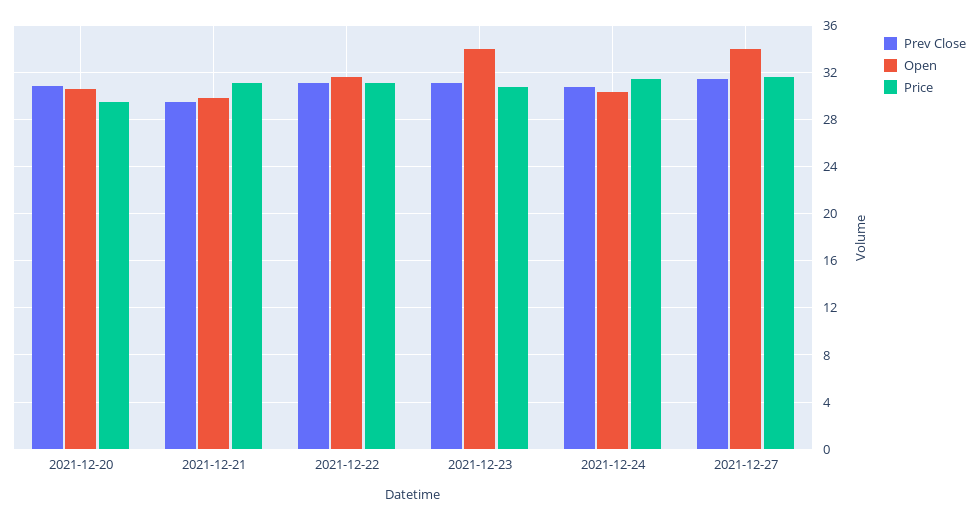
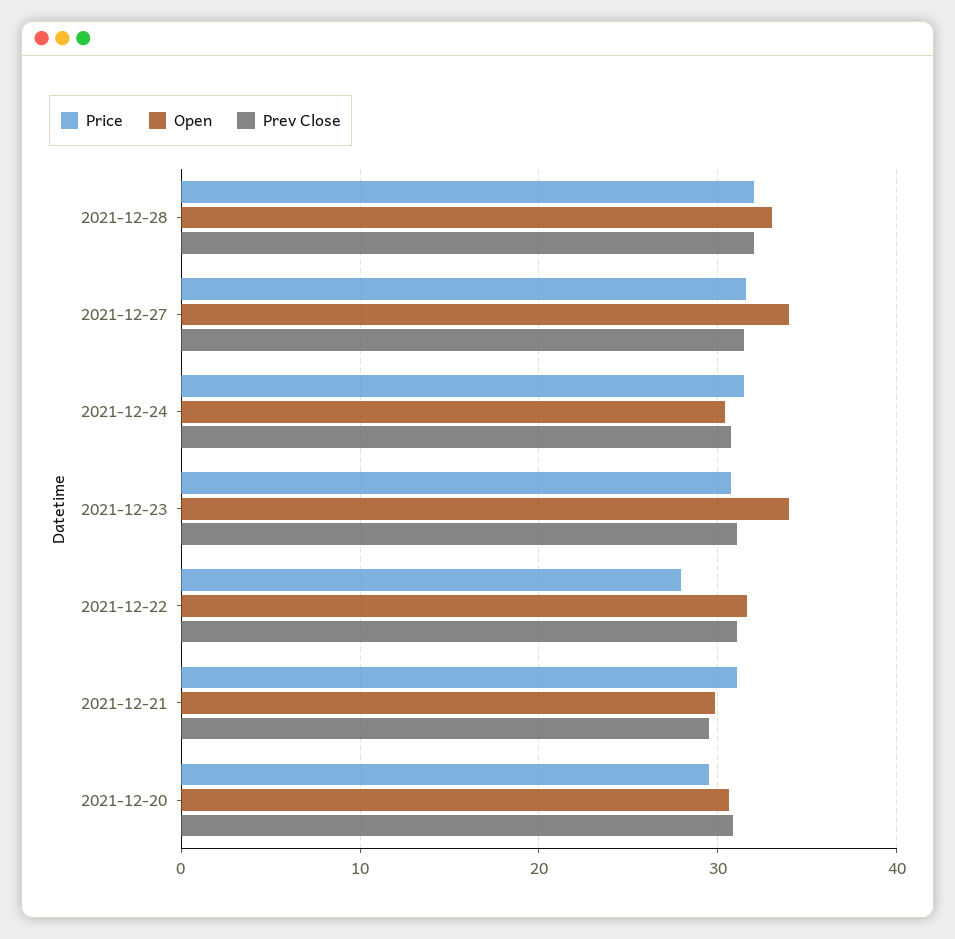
Price, 2021-12-22: 31 -> 28
Price, 2021-12-28: none -> 32
Open, 2021-12-28: none -> 33
Prev Close, 2021-12-28: none -> 32

